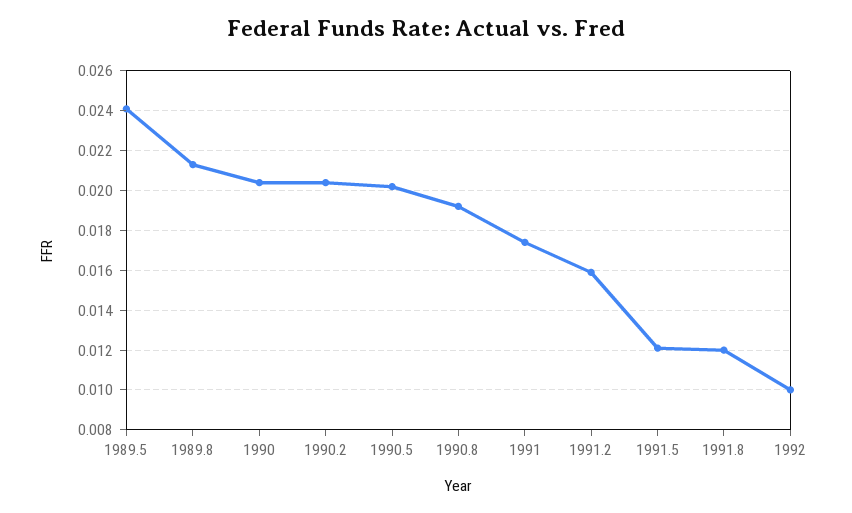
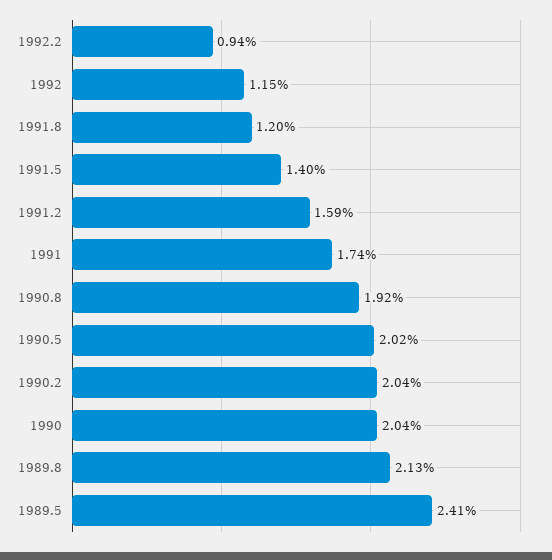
1991.5: 0.012 -> 0.014
1992: 0.01 -> 0.0115
1992.2: none -> 0.0094

